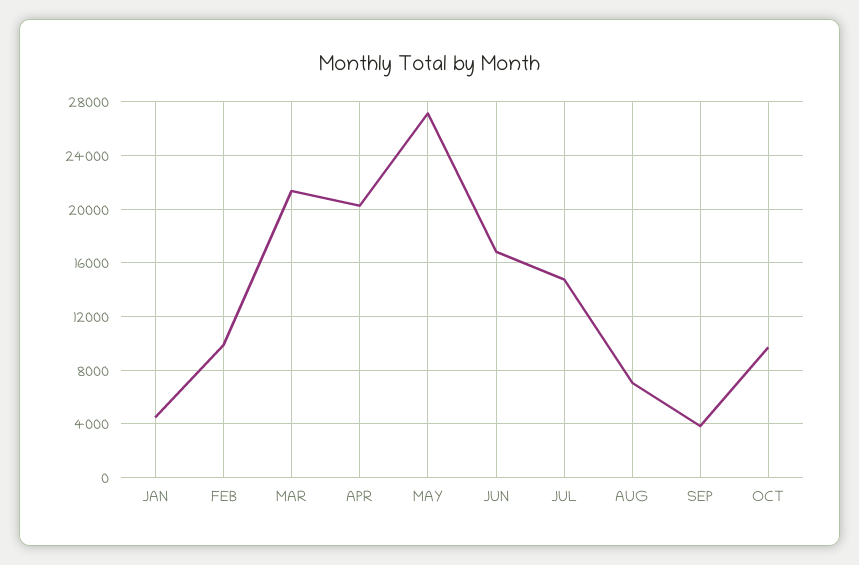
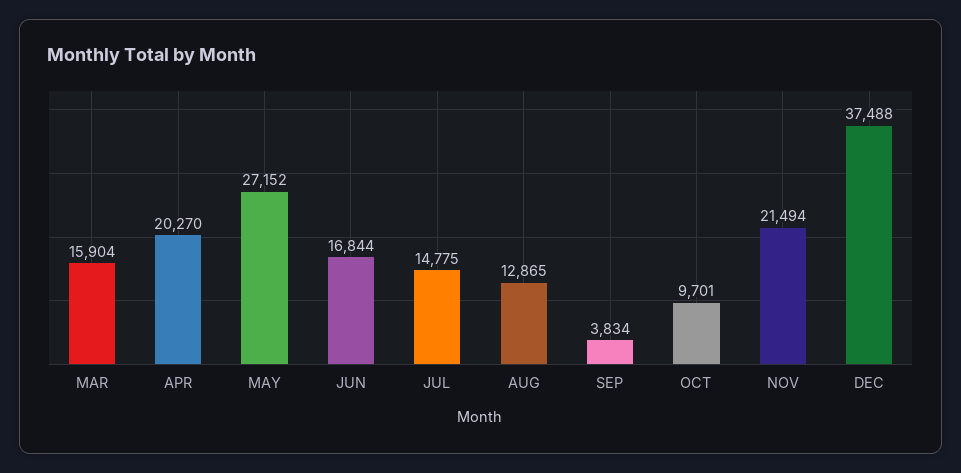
JAN: 4500 -> none
FEB: 10000 -> none
MAR: 21500 -> 15904
AUG: 7000 -> 12865
NOV: none -> 21494
DEC: none -> 37488

